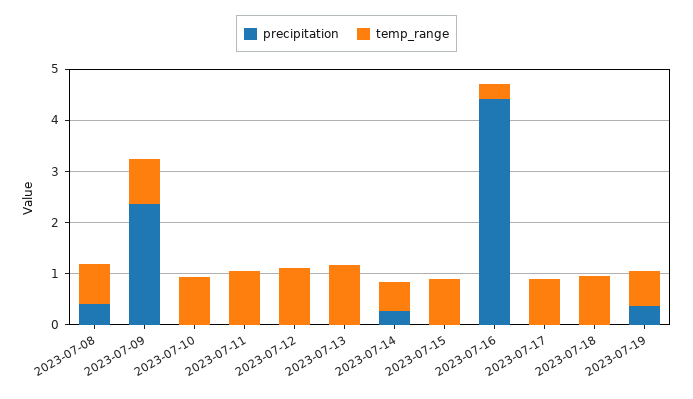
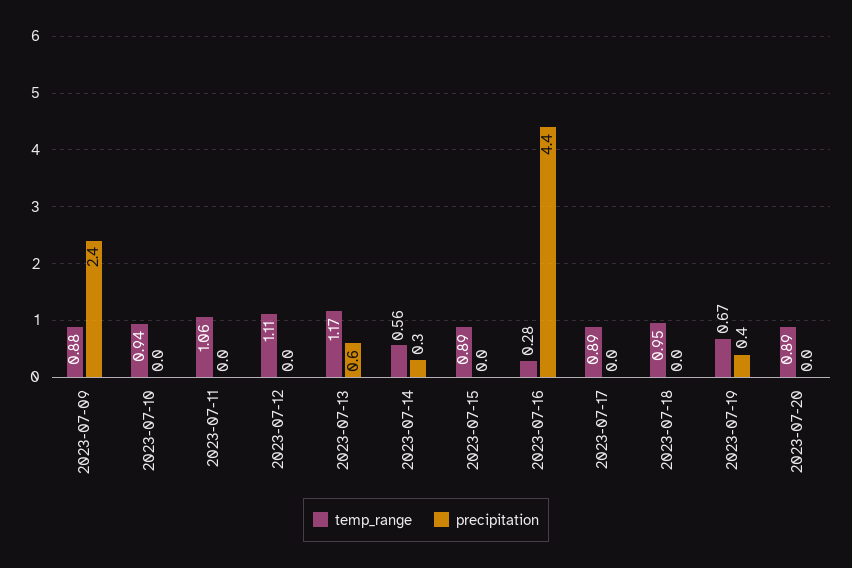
precipitation, 2023-07-08: 0.4 -> none
temp_range, 2023-07-08: 0.8 -> none
precipitation, 2023-07-13: 0 -> 0.6
temp_range, 2023-07-20: none -> 0.89
precipitation, 2023-07-20: none -> 0

